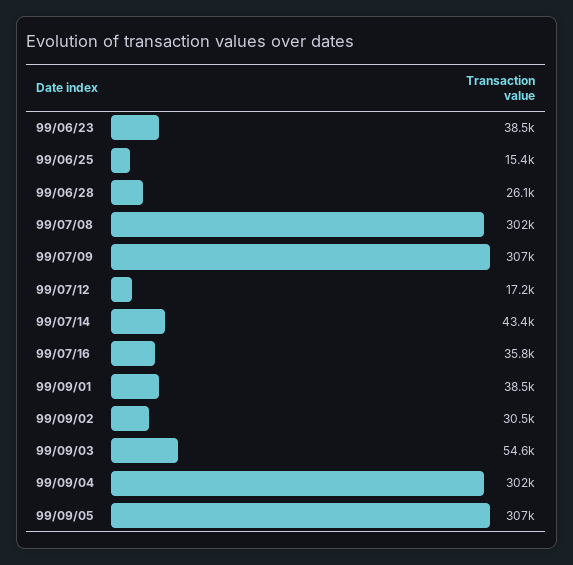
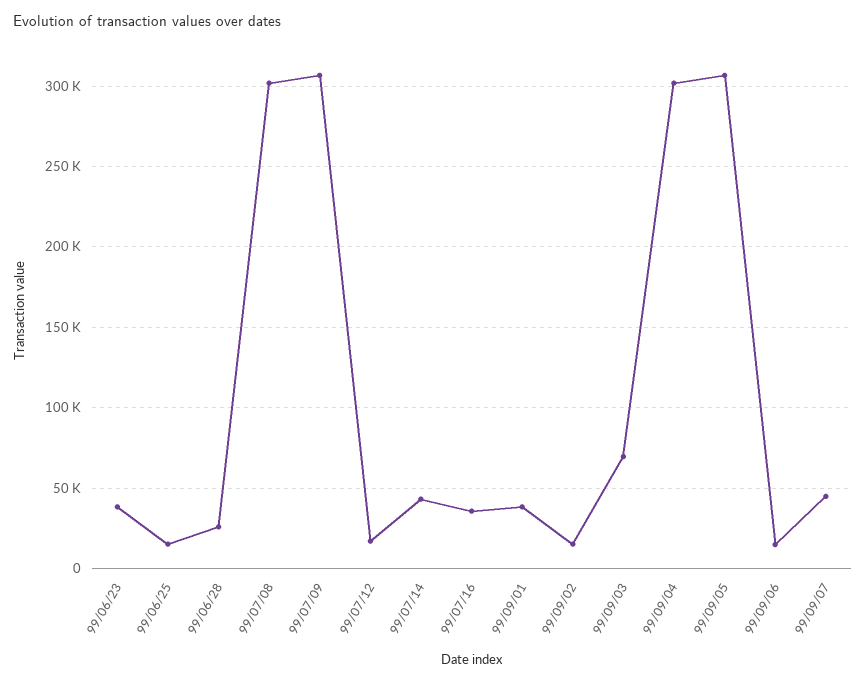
99/09/02: 30500 -> 15000
99/09/03: 54600 -> 70000
99/09/06: none -> 15000
99/09/07: none -> 45000

